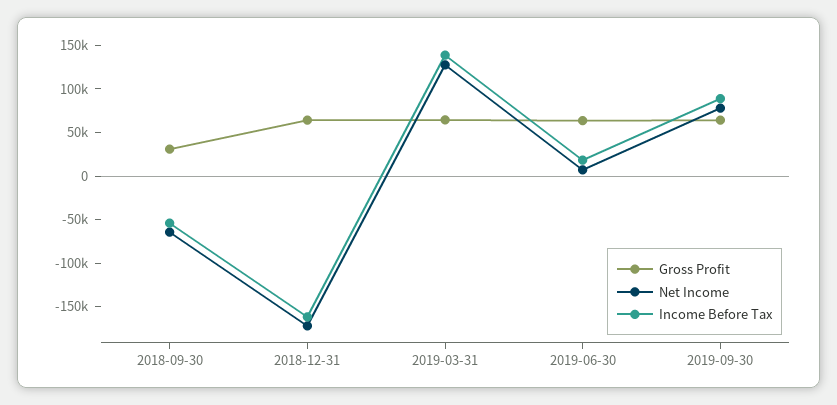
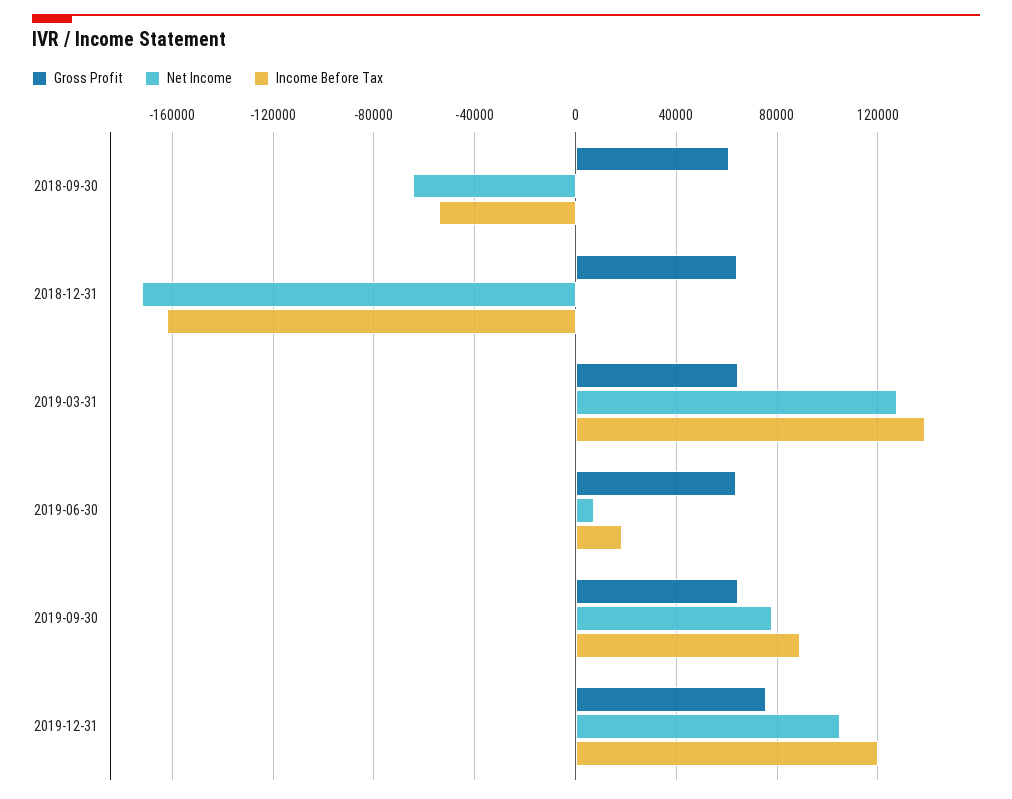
Gross Profit, 2018-09-30: 30000 -> 60000
Gross Profit, 2019-12-31: none -> 75000
Net Income, 2019-12-31: none -> 105000
Income Before Tax, 2019-12-31: none -> 120000

